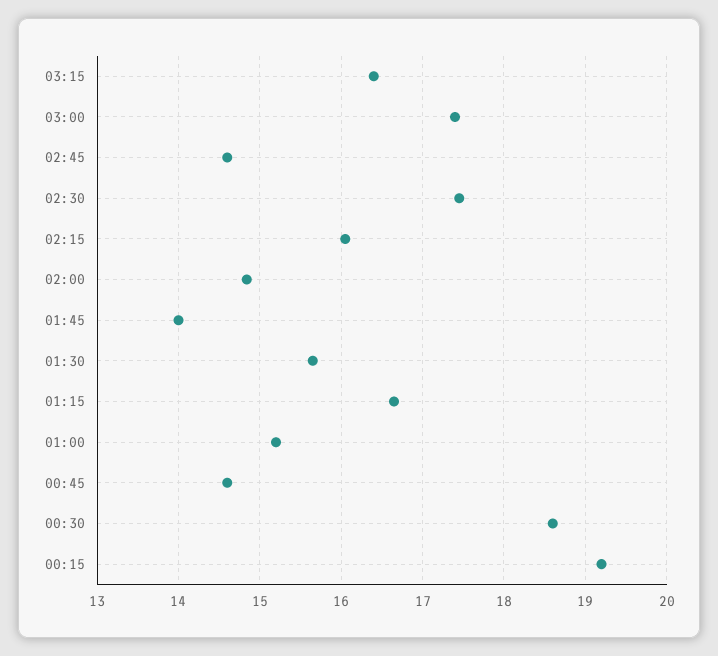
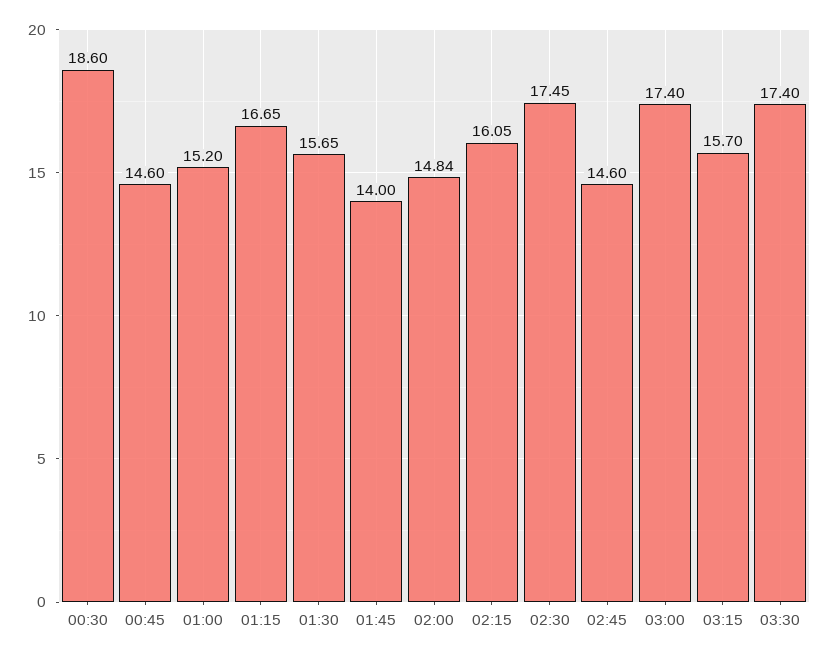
03:15: 16.4 -> 15.7
00:15: 19.2 -> none
03:30: none -> 17.4

